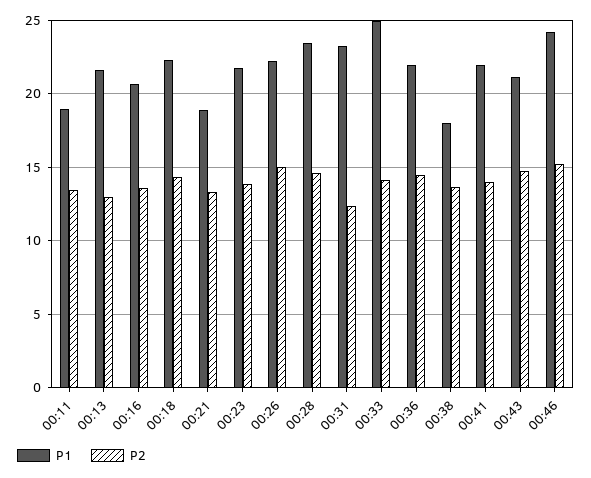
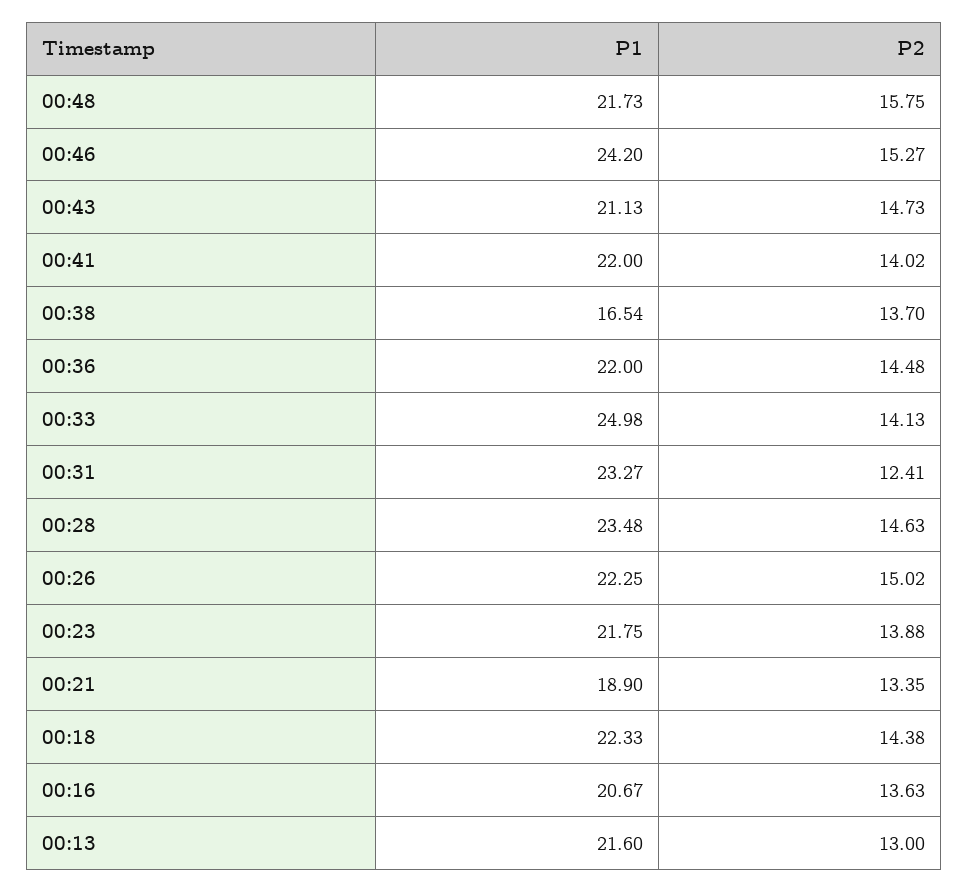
P1, 00:11: 19 -> none
P2, 00:11: 13.5 -> none
P1, 00:38: 18 -> 16.54
P1, 00:48: none -> 21.73
P2, 00:48: none -> 15.75

